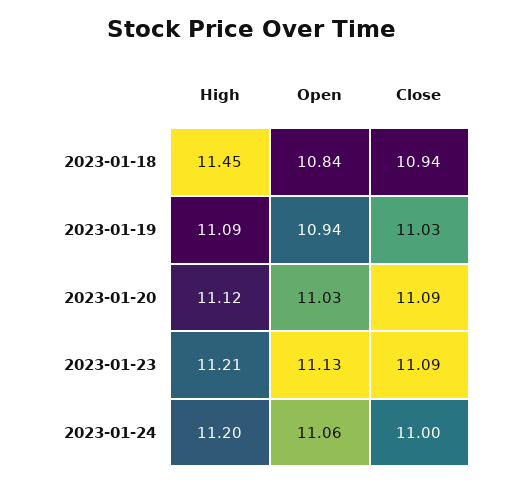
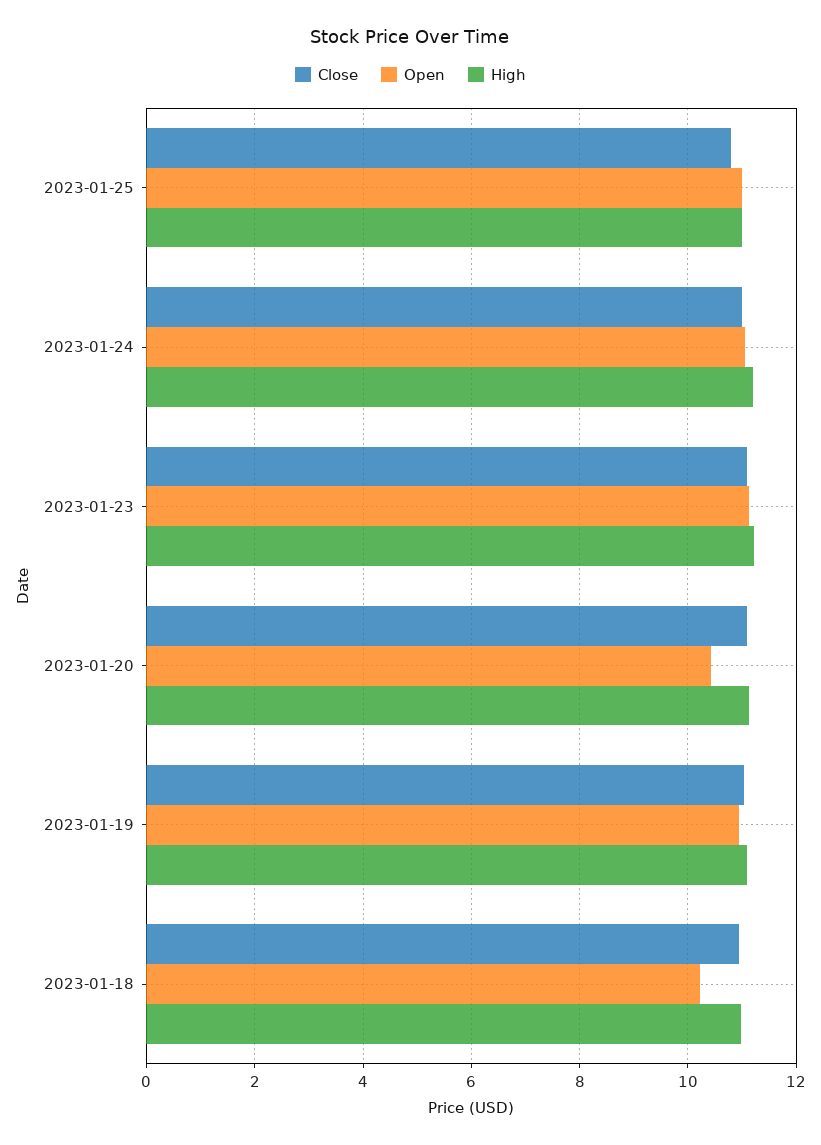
High, 2023-01-18: 11.45 -> 11
Open, 2023-01-18: 10.84 -> 10.2
Open, 2023-01-20: 11.03 -> 10.4
Close, 2023-01-25: none -> 10.8
Open, 2023-01-25: none -> 11
High, 2023-01-25: none -> 11

